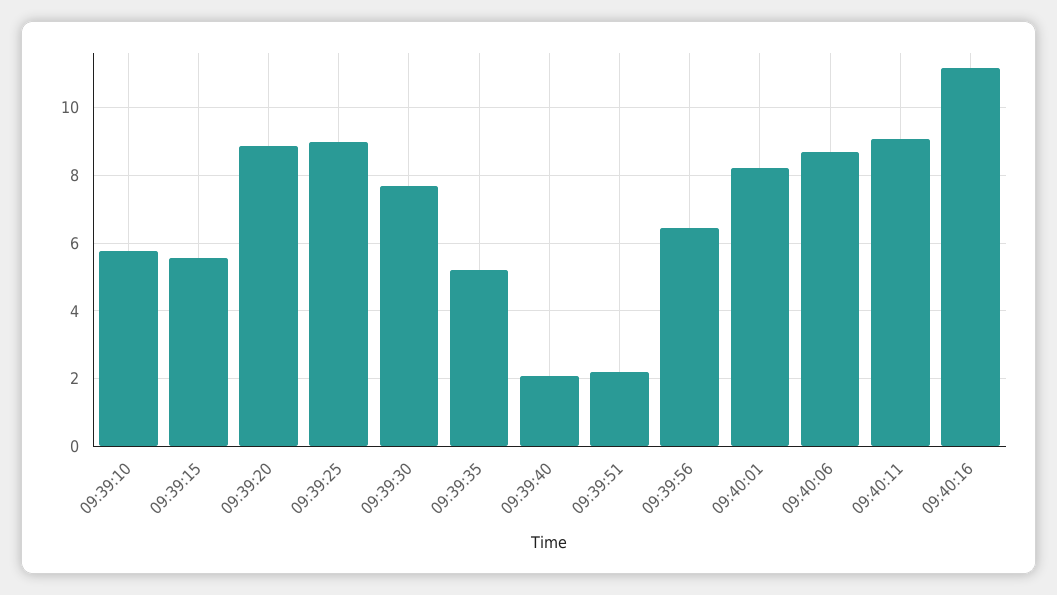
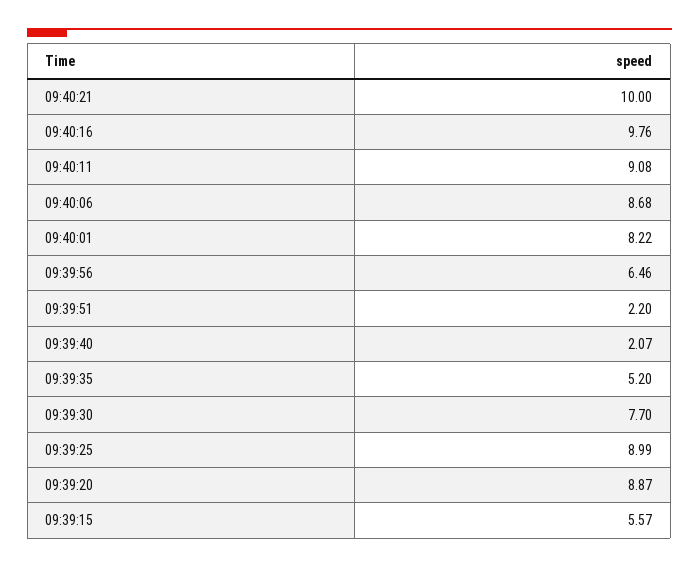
09:39:10: 5.8 -> none
09:40:16: 11.2 -> 9.76
09:40:21: none -> 10

